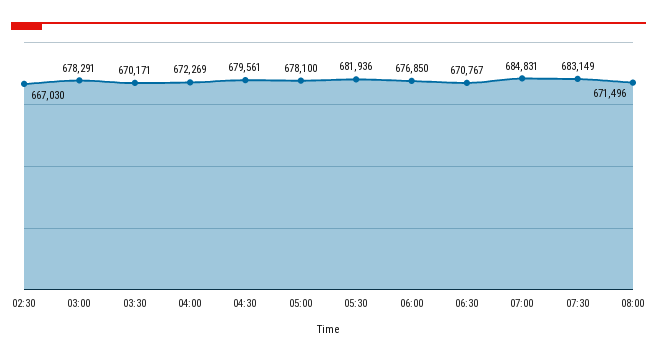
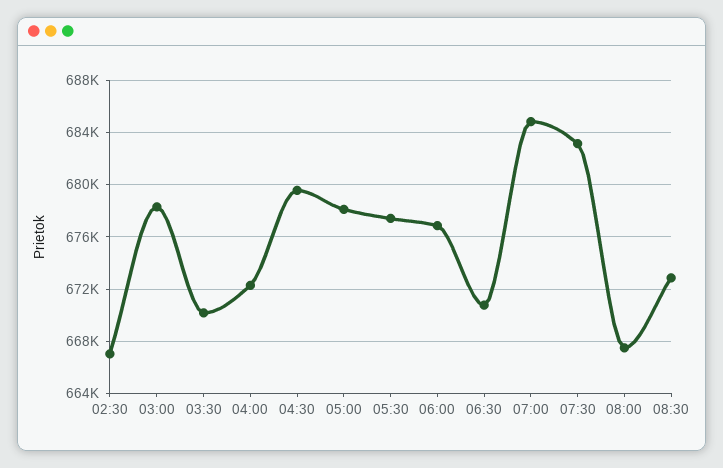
05:30: 681936 -> 677500
08:00: 671496 -> 667500
08:30: none -> 673000

